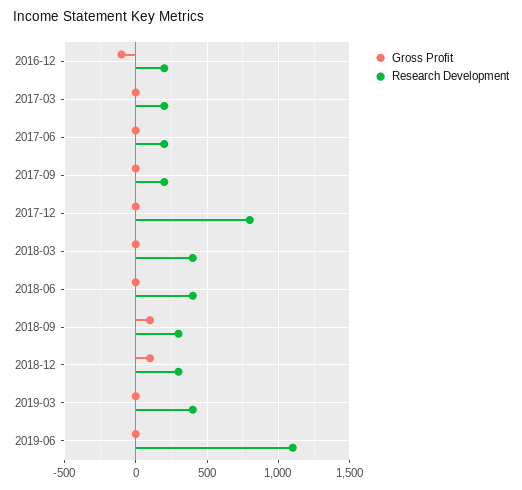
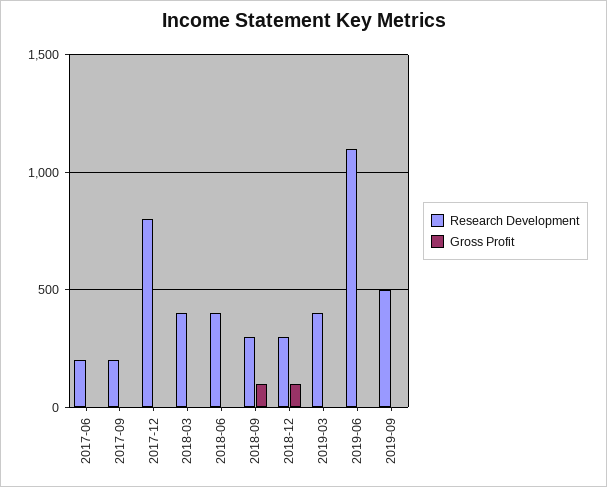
Gross Profit, 2016-12: -100 -> none
Research Development, 2016-12: 200 -> none
Gross Profit, 2017-03: 0 -> none
Research Development, 2017-03: 200 -> none
Research Development, 2019-09: none -> 500
Gross Profit, 2019-09: none -> 0

